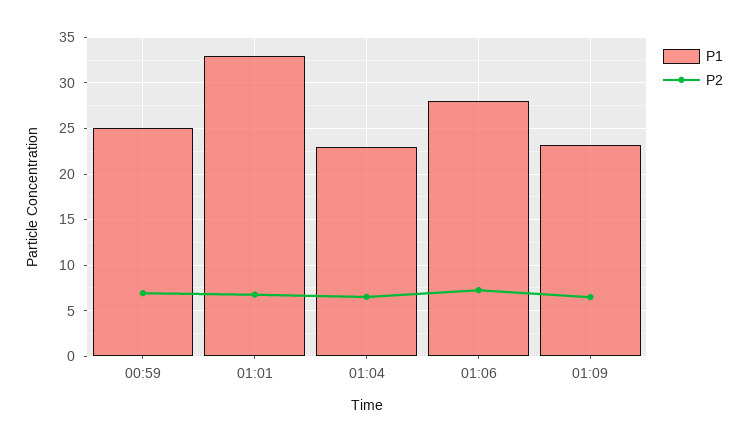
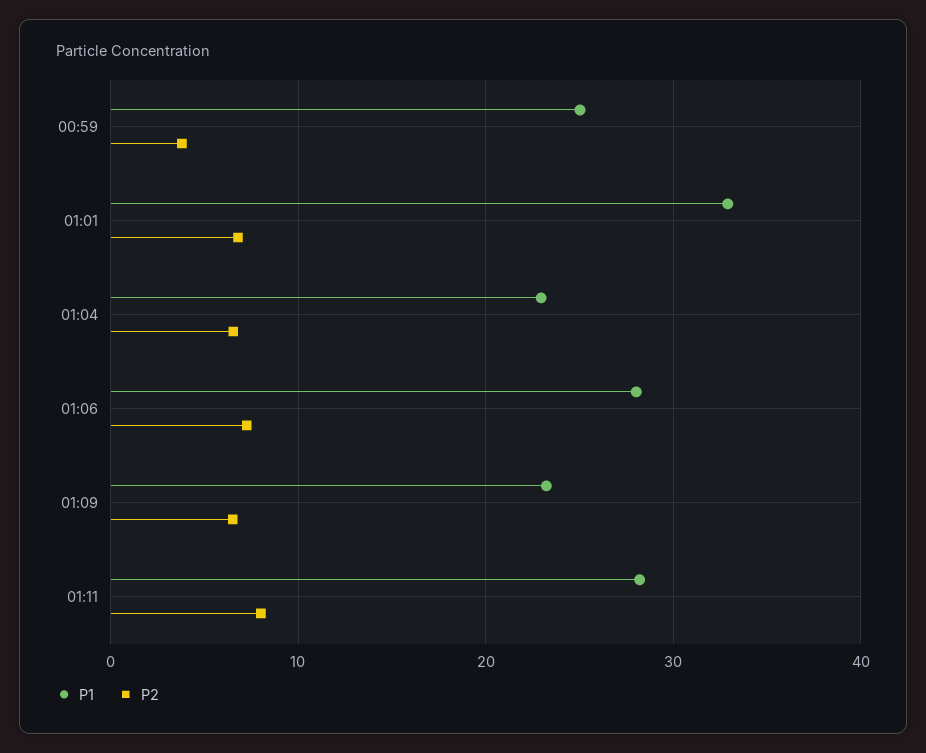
P2, 00:59: 7 -> 4
P1, 01:11: none -> 28
P2, 01:11: none -> 8

